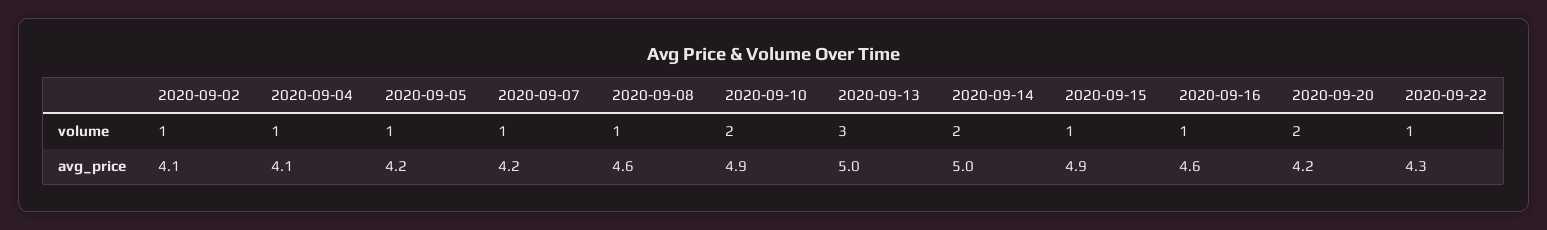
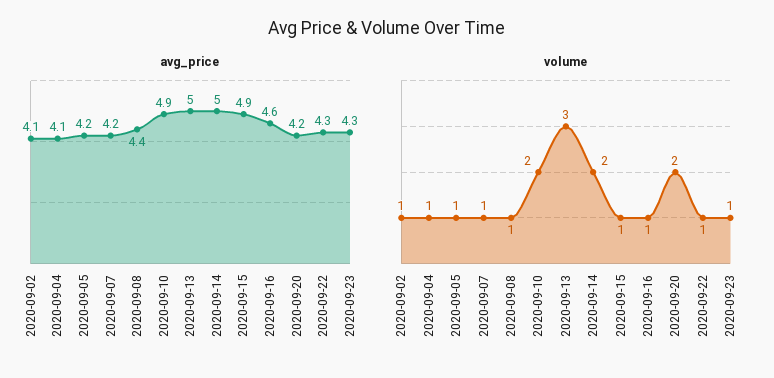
avg_price, 2020-09-08: 4.6 -> 4.4
avg_price, 2020-09-23: none -> 4.3
volume, 2020-09-23: none -> 1

